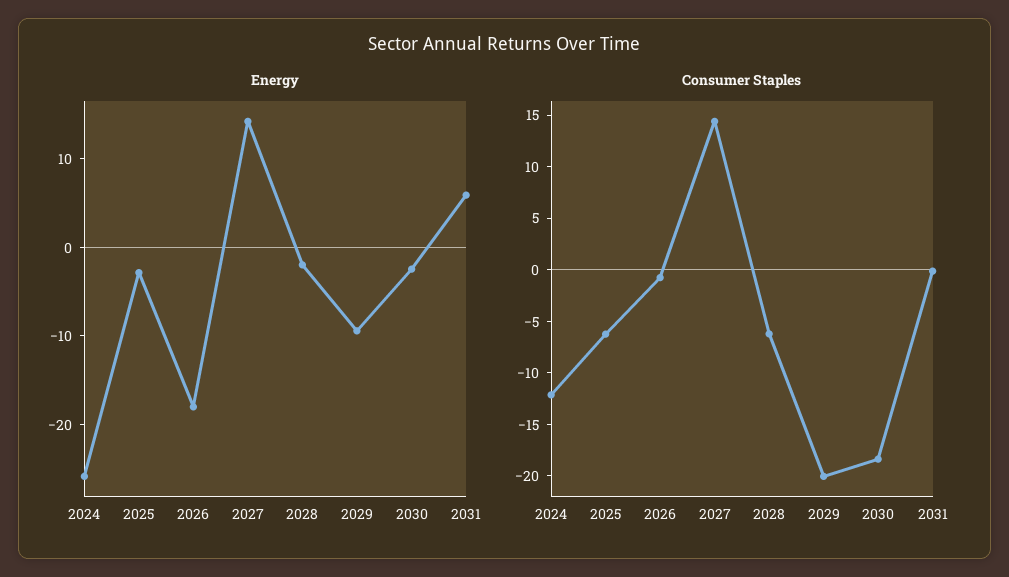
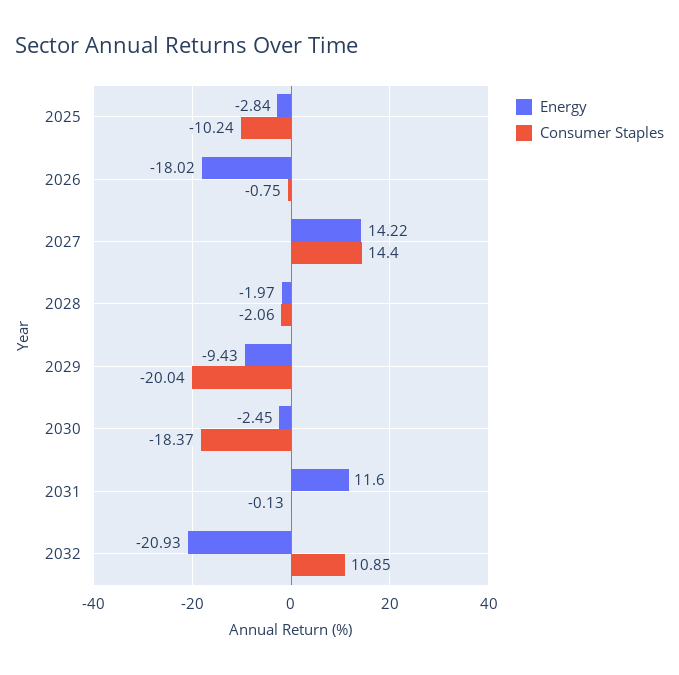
Energy, 2024: -26 -> none
Energy, 2031: 6 -> 11.6
Consumer Staples, 2024: -12 -> none
Consumer Staples, 2025: -6 -> -10.24
Consumer Staples, 2028: -6 -> -2.06
Energy, 2032: none -> -20.93
Consumer Staples, 2032: none -> 10.85

